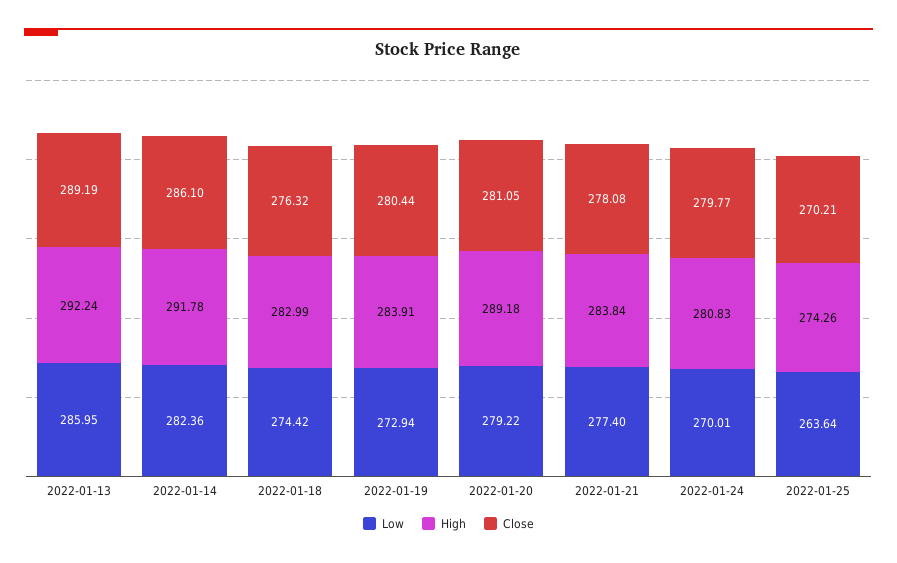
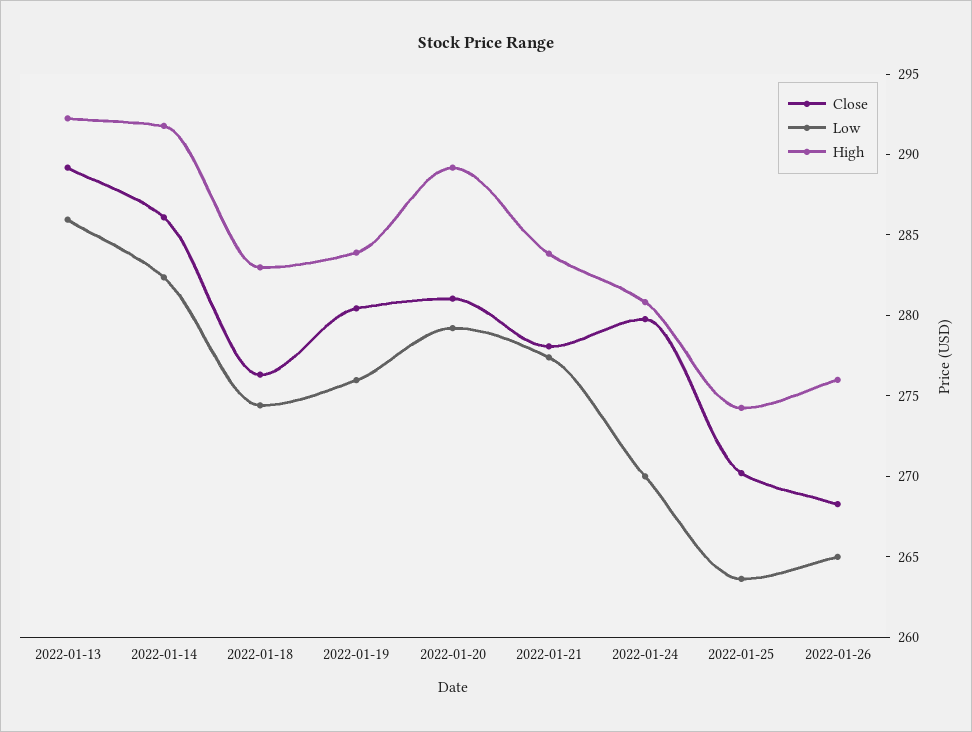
Low, 2022-01-19: 272.94 -> 276
Close, 2022-01-26: none -> 268
Low, 2022-01-26: none -> 265
High, 2022-01-26: none -> 276

